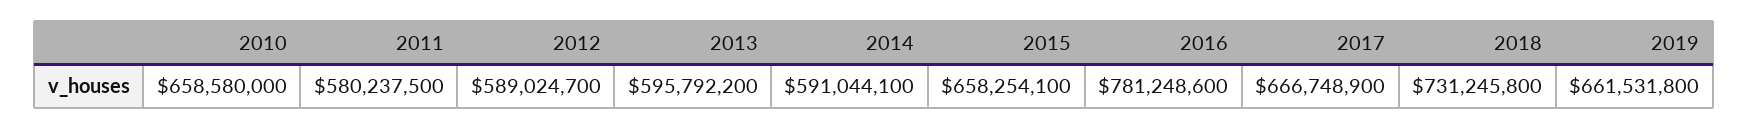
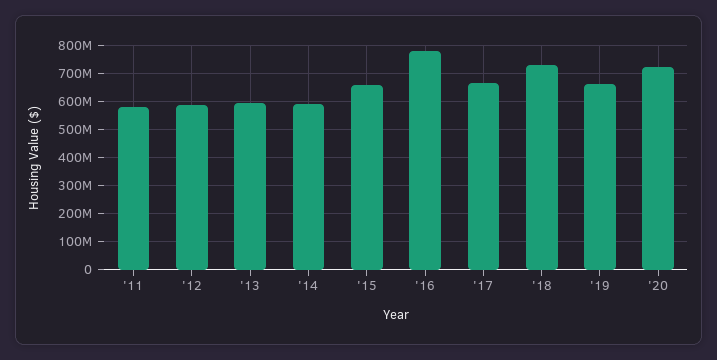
2010: 658580000 -> none
'20: none -> 725000000

